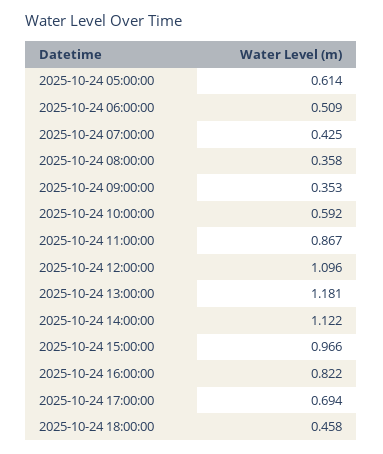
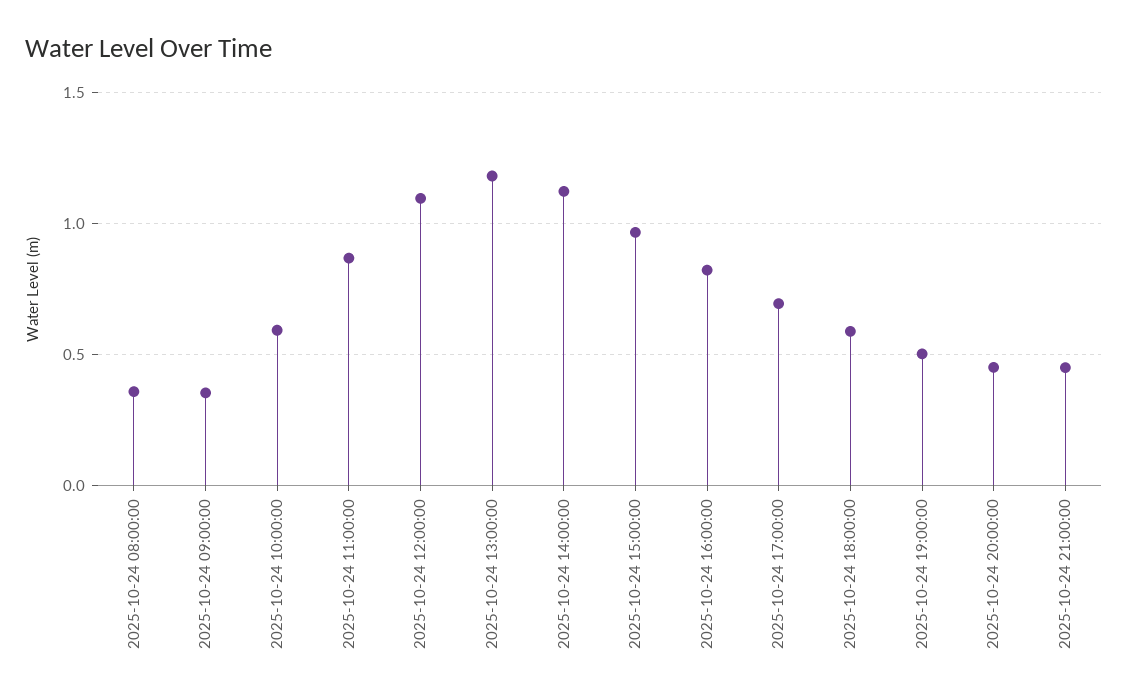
2025-10-24 05:00:00: 0.614 -> none
2025-10-24 06:00:00: 0.509 -> none
2025-10-24 07:00:00: 0.425 -> none
2025-10-24 18:00:00: 0.458 -> 0.6
2025-10-24 19:00:00: none -> 0.5
2025-10-24 20:00:00: none -> 0.45
2025-10-24 21:00:00: none -> 0.45

